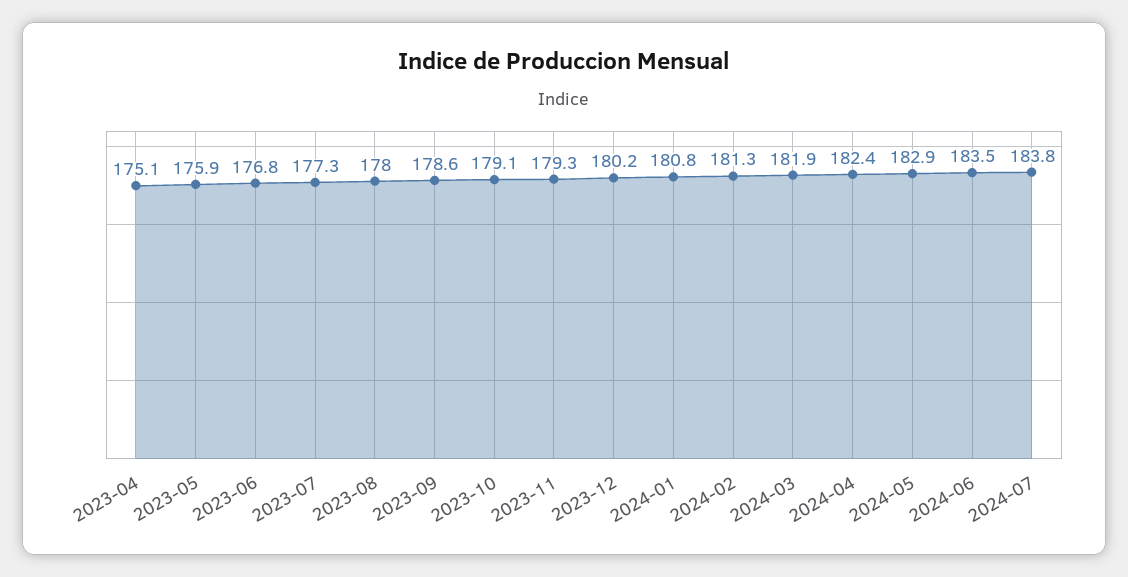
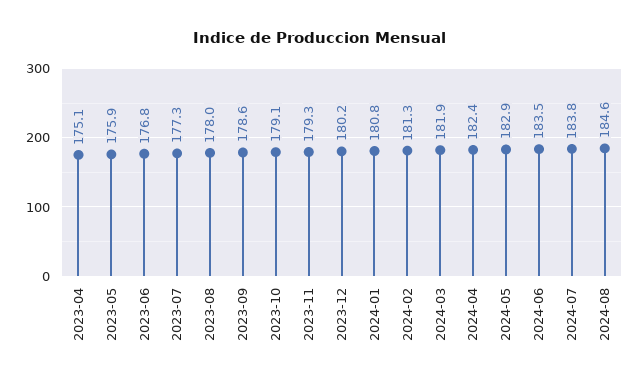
2024-08: none -> 184.6

